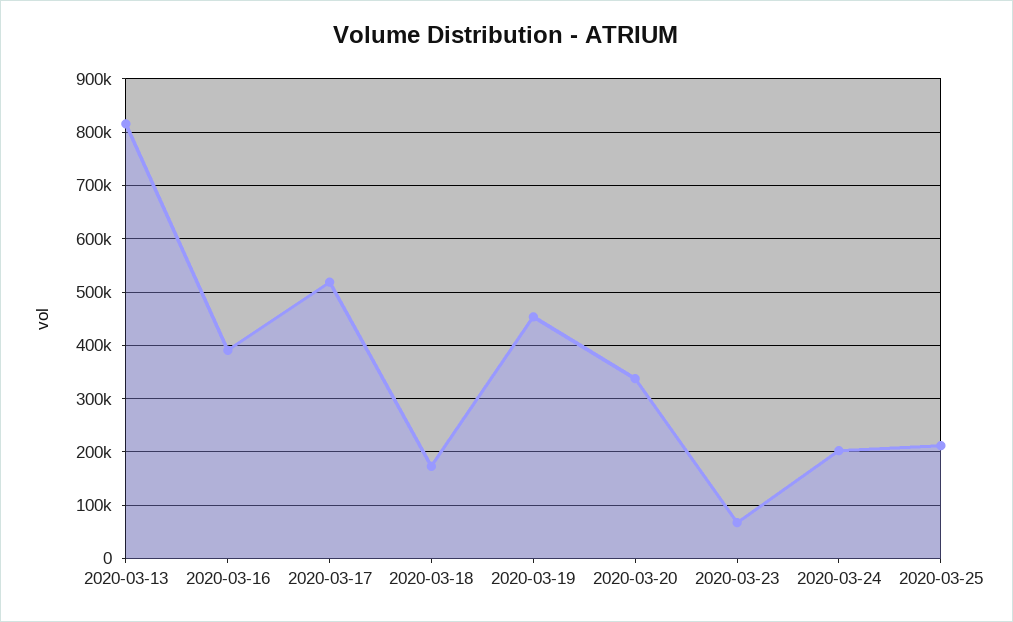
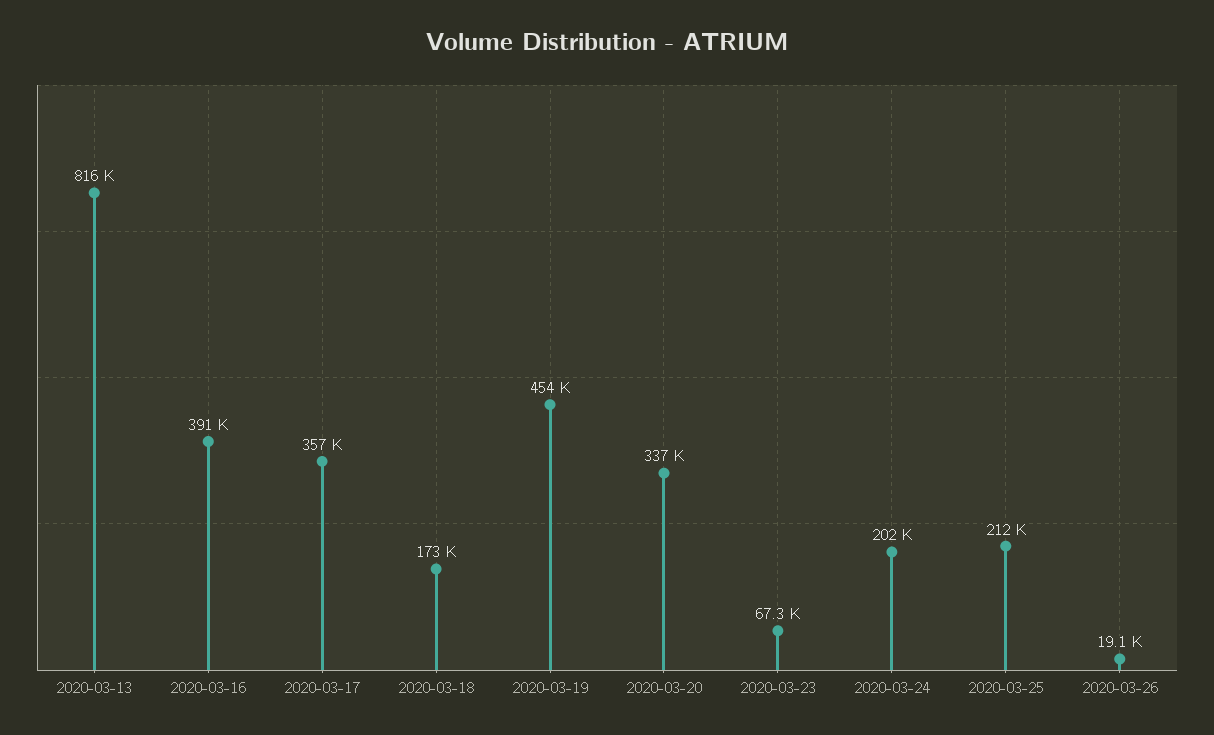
2020-03-17: 520000 -> 357000
2020-03-26: none -> 19100

